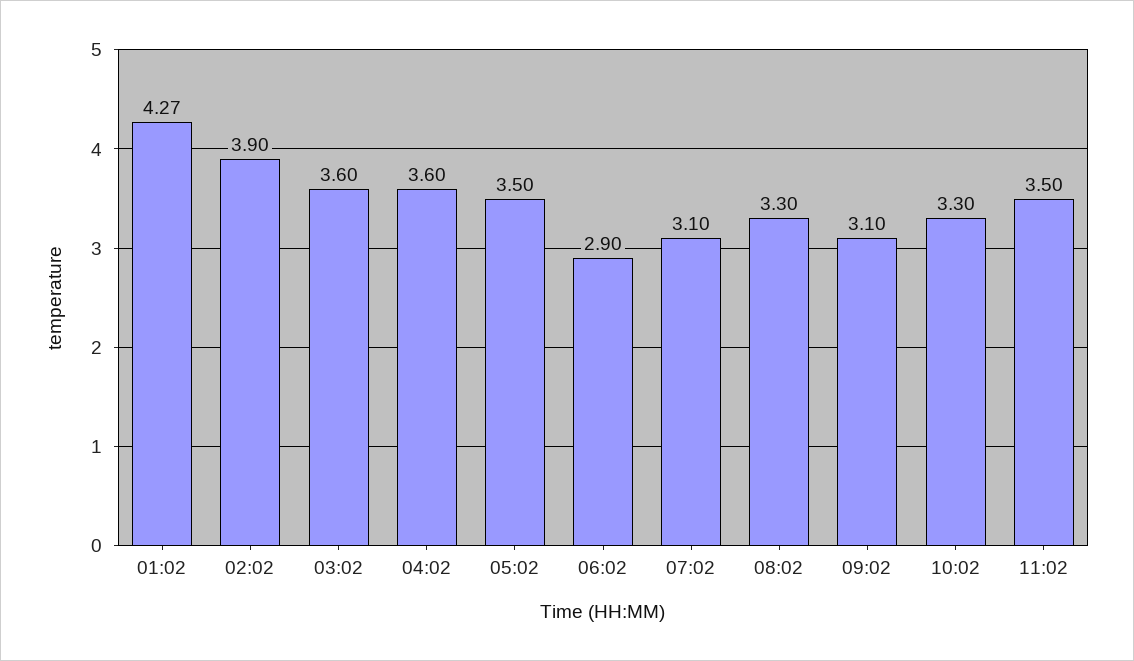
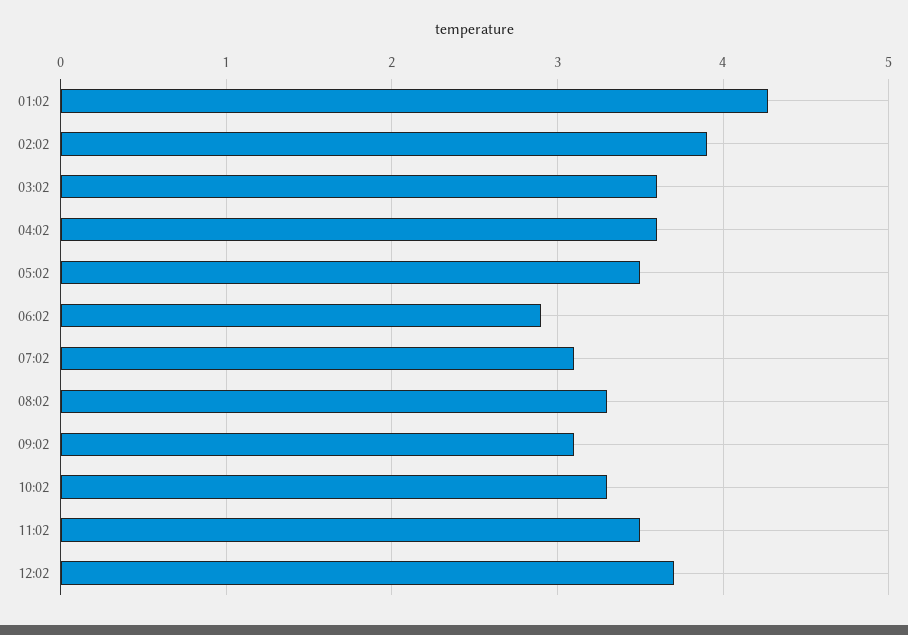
12:02: none -> 3.7

